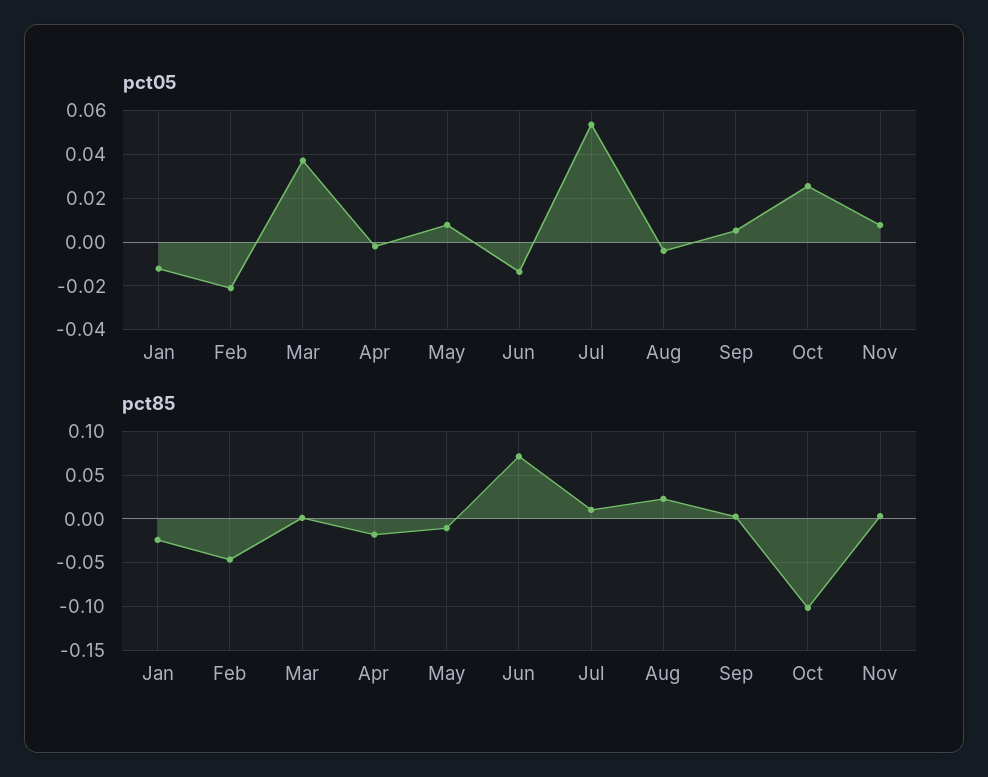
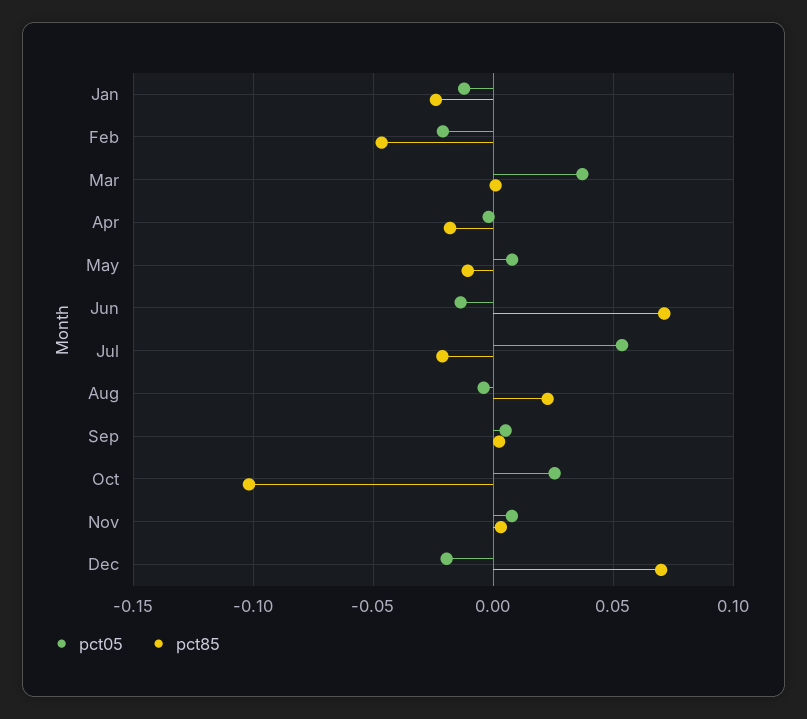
pct85, Jul: 0.01 -> -0.02
pct05, Dec: none -> -0.02
pct85, Dec: none -> 0.07

